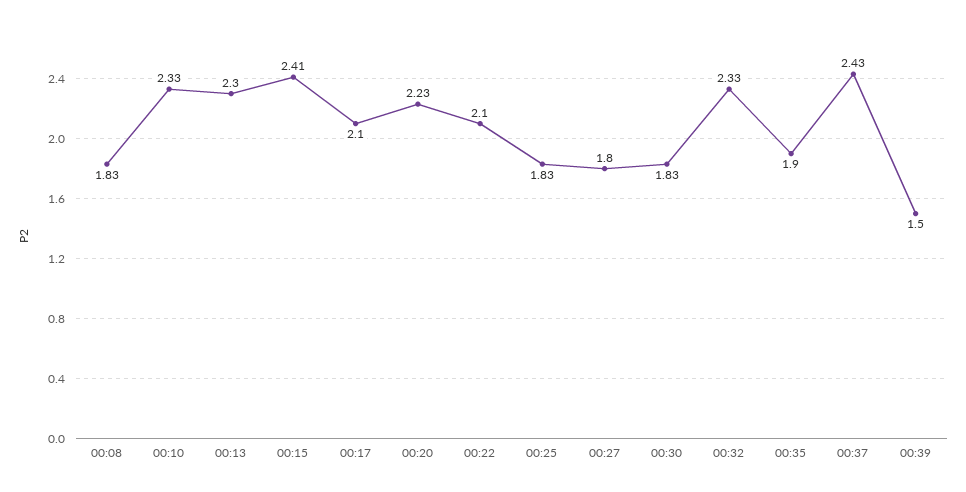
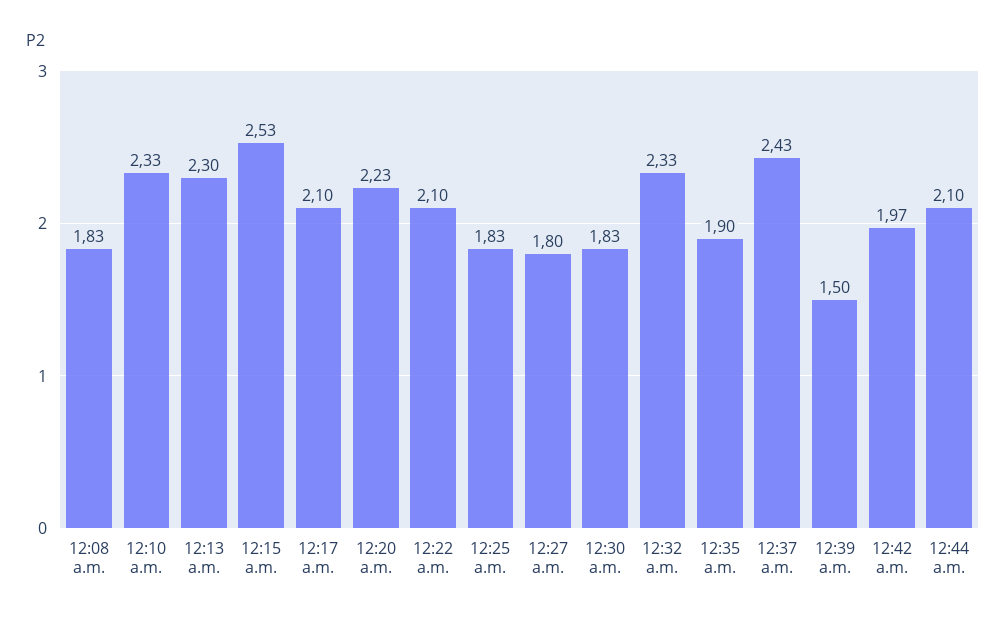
00:15: 2.41 -> 2.53
12:42 a.m.: none -> 1.97
12:44 a.m.: none -> 2.1

